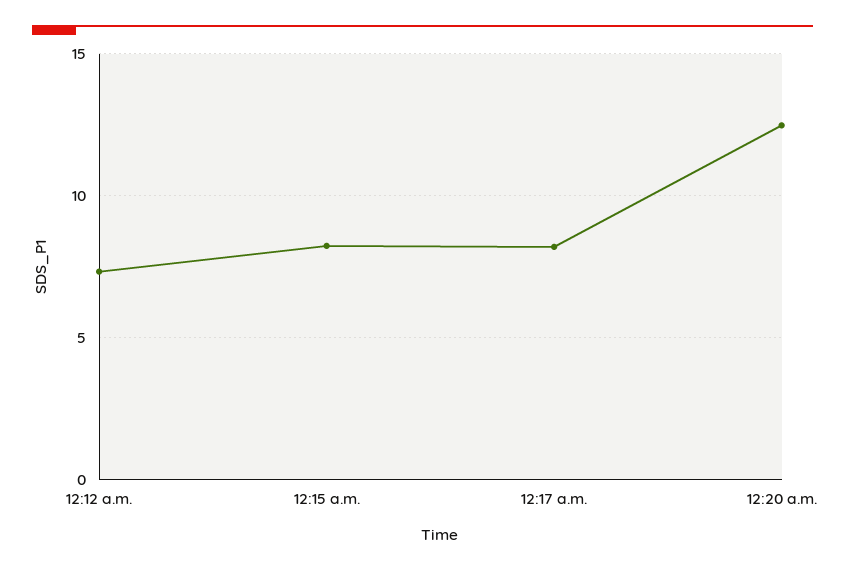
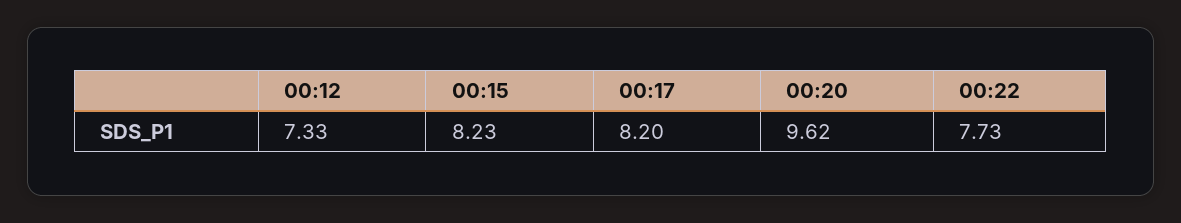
12:20 a.m.: 12.5 -> 9.62
00:22: none -> 7.73

